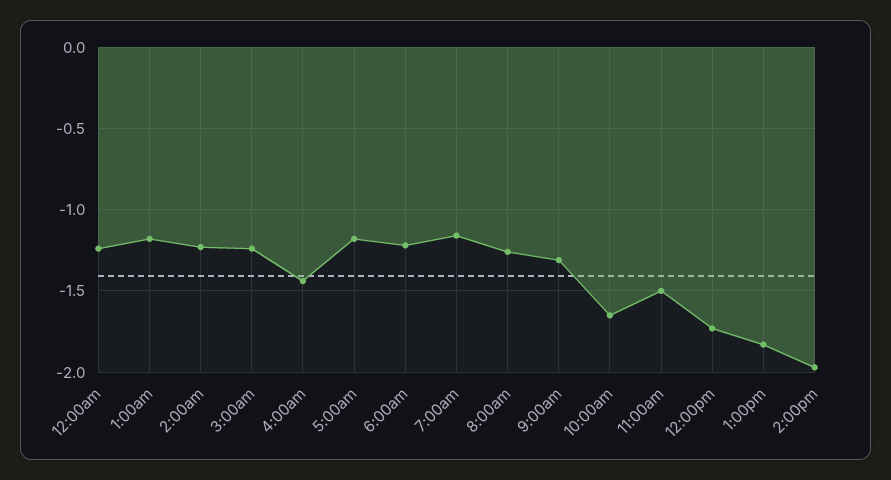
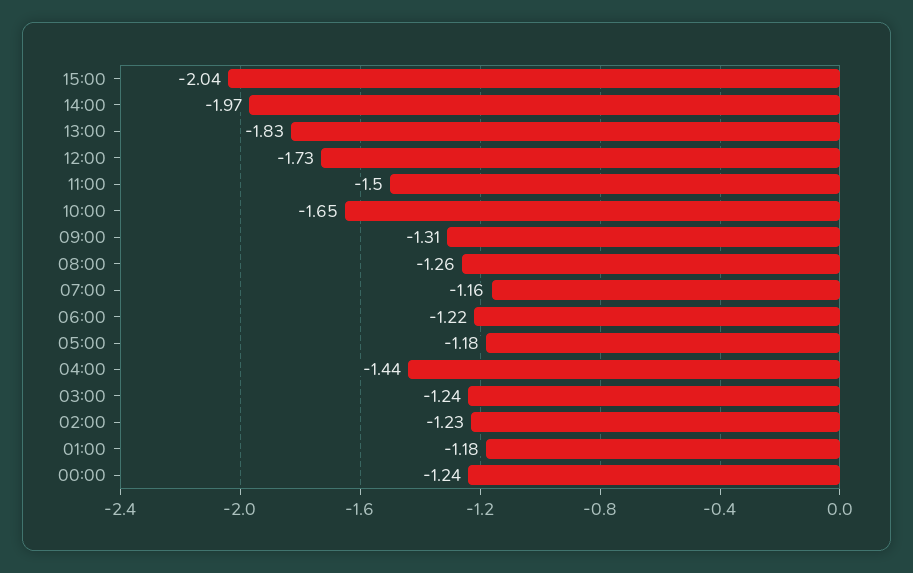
15:00: none -> -2.04

